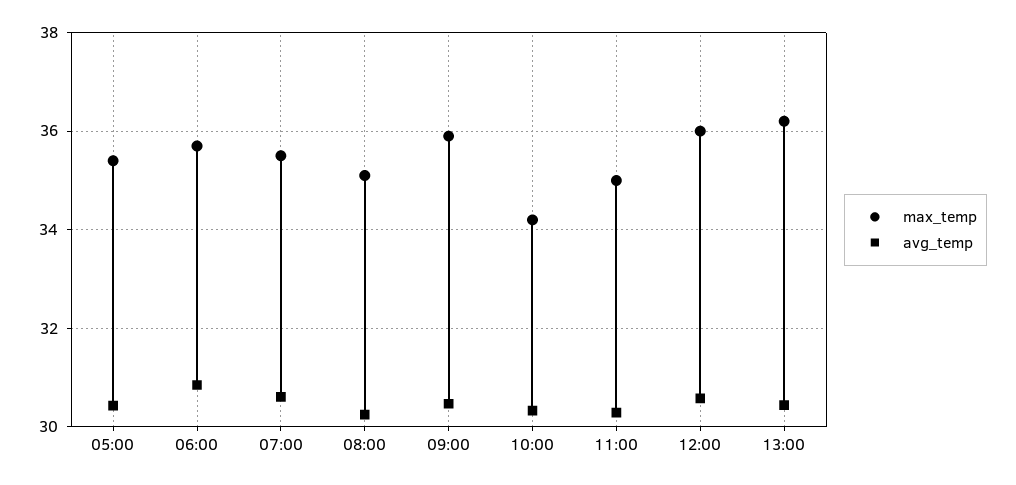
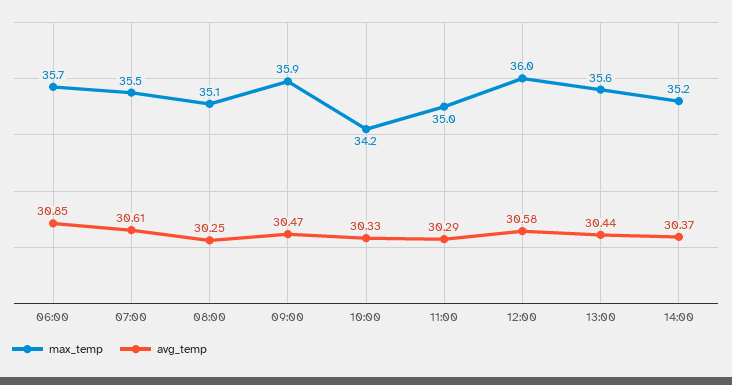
max_temp, 05:00: 35.4 -> none
avg_temp, 05:00: 30.4 -> none
max_temp, 13:00: 36.2 -> 35.6
max_temp, 14:00: none -> 35.2
avg_temp, 14:00: none -> 30.37

